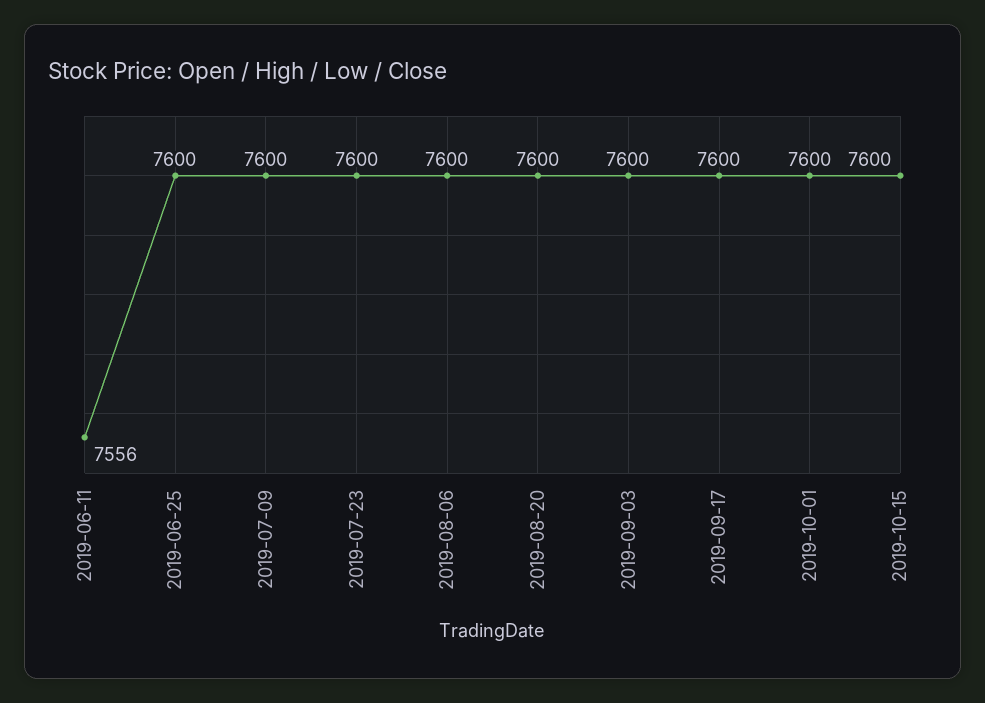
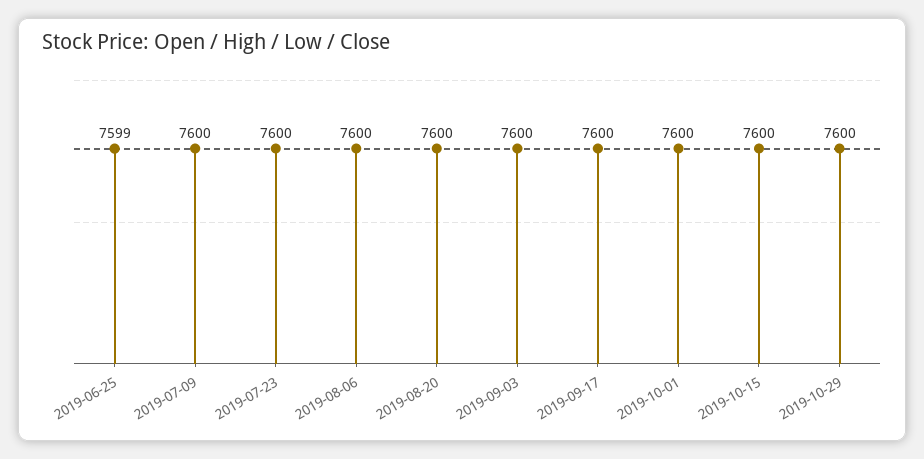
2019-06-11: 7556 -> none
2019-06-25: 7600 -> 7599
2019-10-29: none -> 7600

